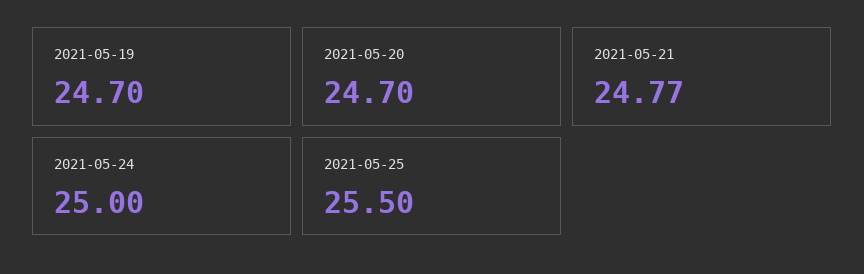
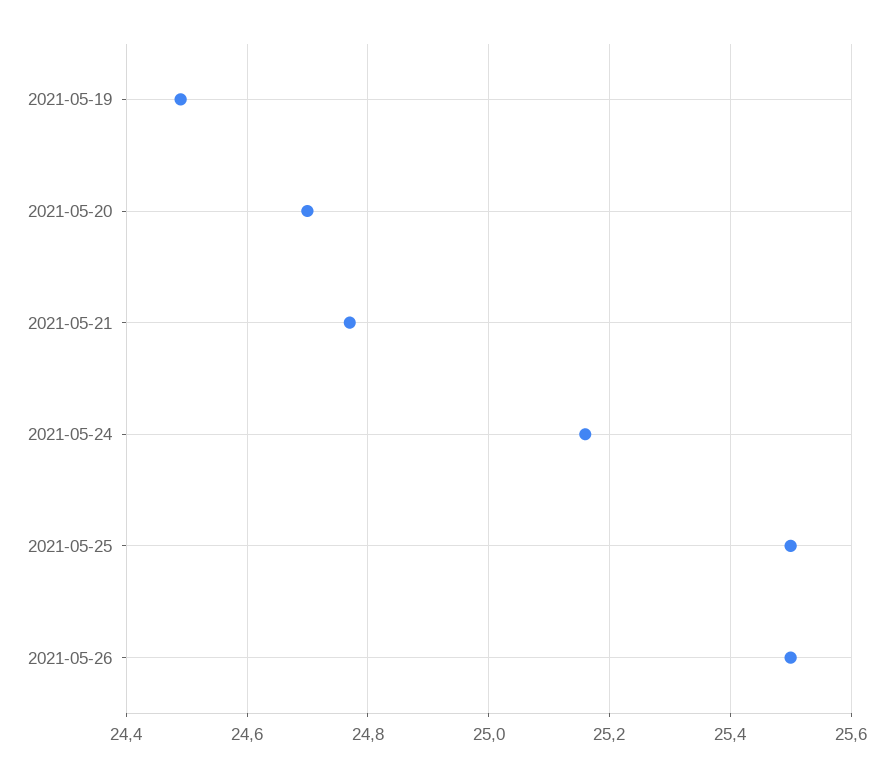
2021-05-19: 24.7 -> 24.5
2021-05-24: 25 -> 25.15
2021-05-26: none -> 25.5

